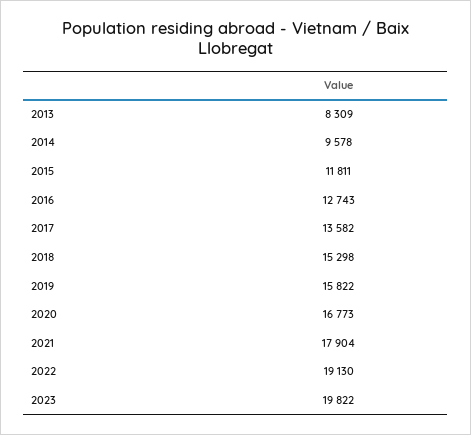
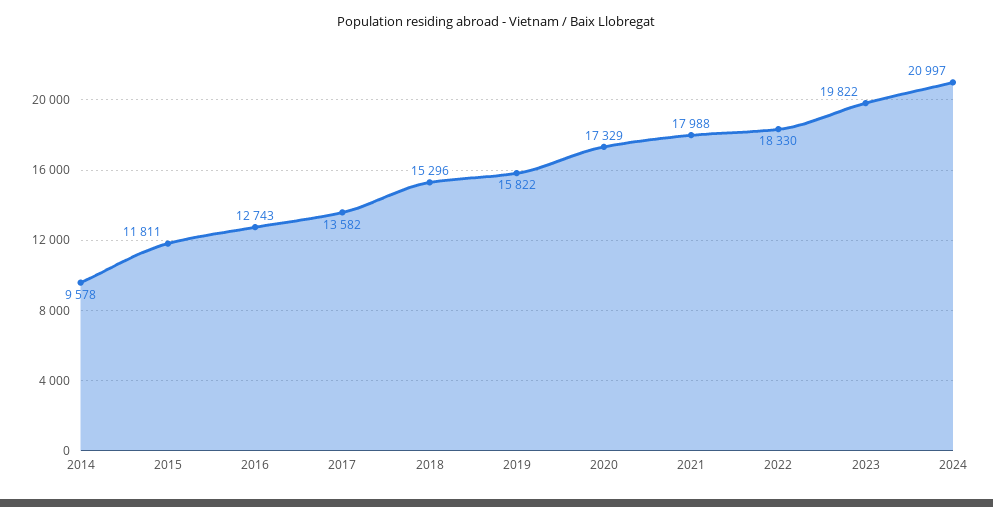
2013: 8309 -> none
2018: 15298 -> 15296
2020: 16773 -> 17329
2021: 17904 -> 17988
2022: 19130 -> 18330
2024: none -> 20997

